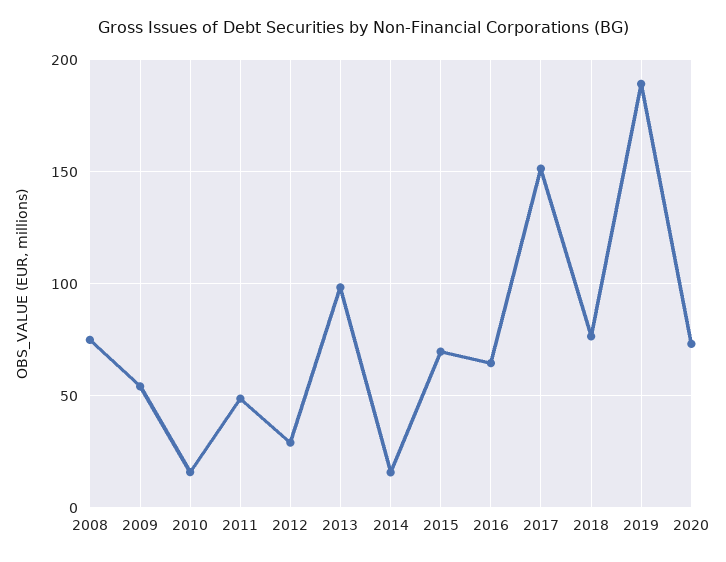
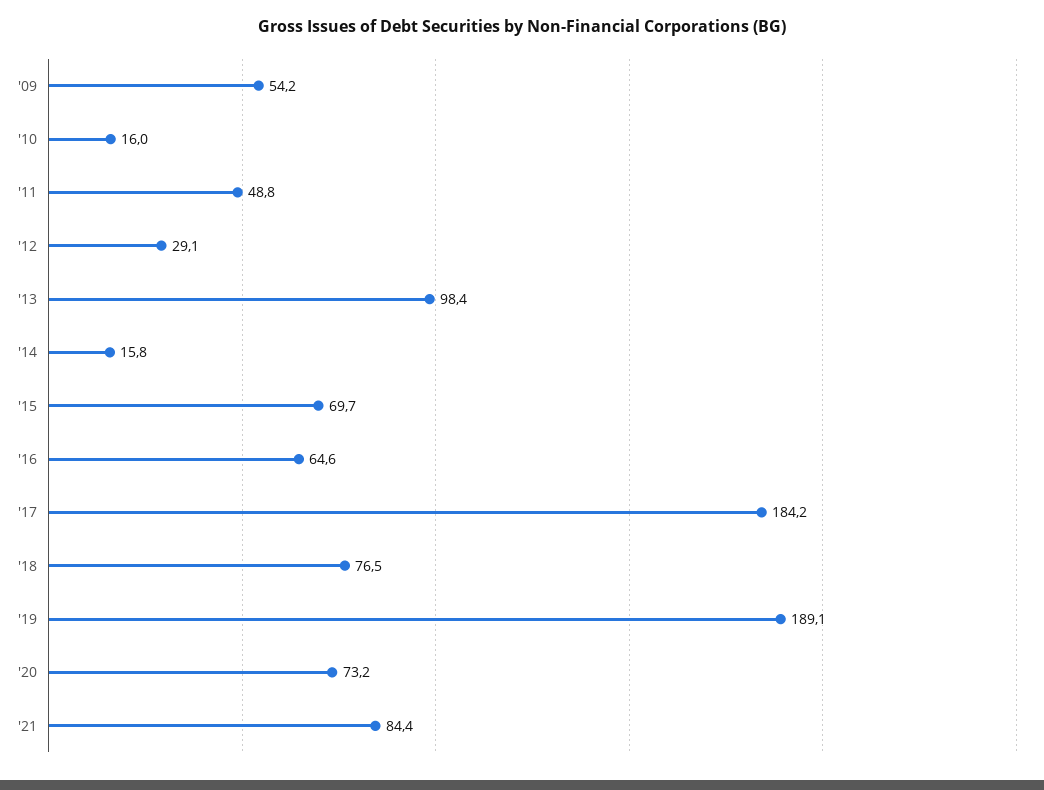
2008: 75 -> none
2017: 150 -> 184.2
'21: none -> 84.4

